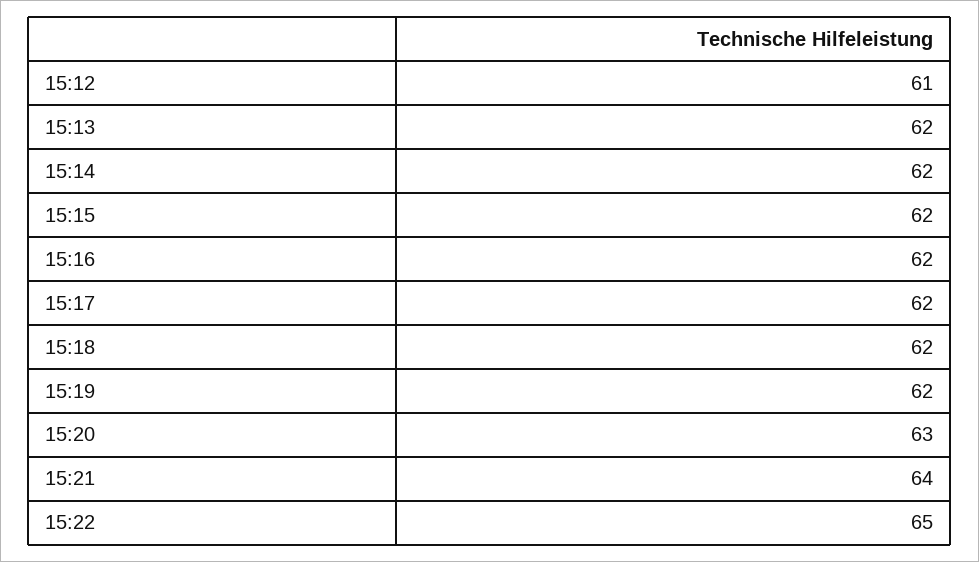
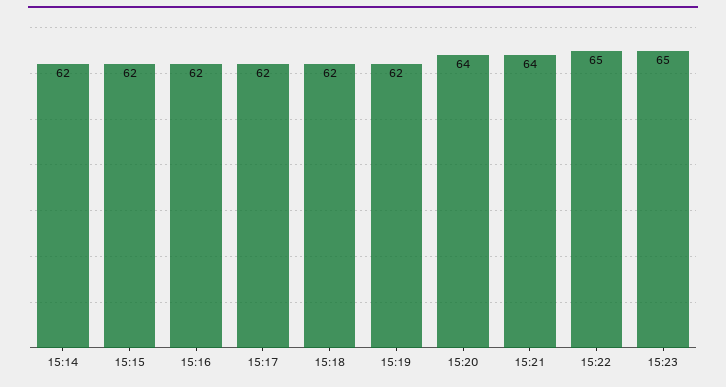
15:12: 61 -> none
15:13: 62 -> none
15:20: 63 -> 64
15:23: none -> 65

